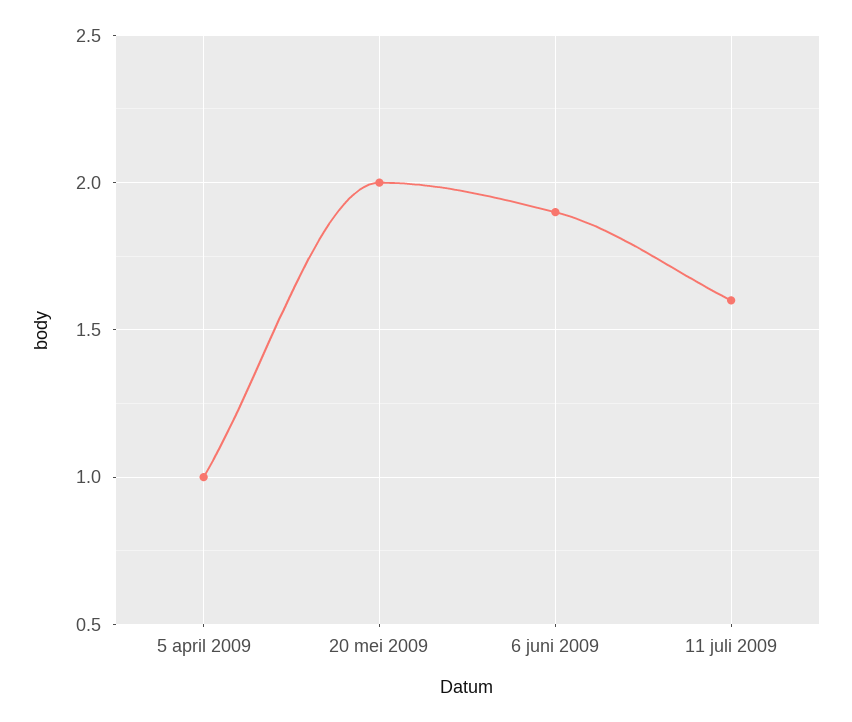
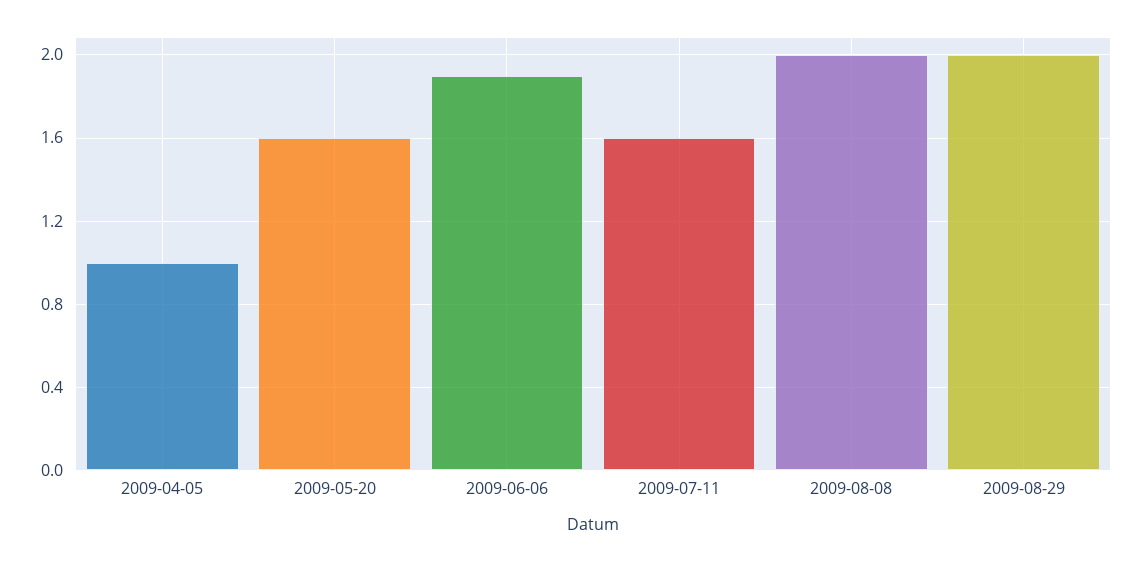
20 mei 2009: 2 -> 1.6
2009-08-08: none -> 2
2009-08-29: none -> 2

